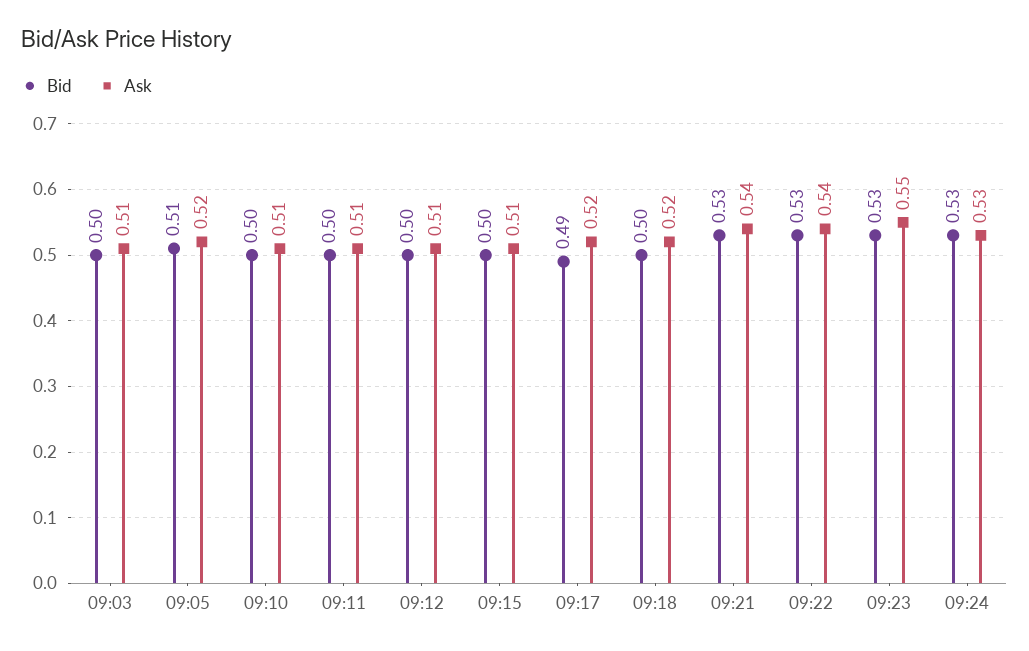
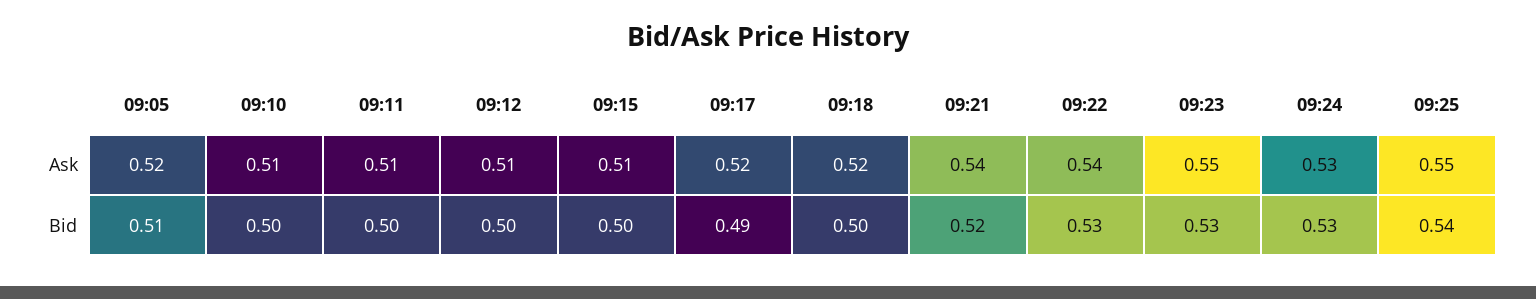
Bid, 09:03: 0.5 -> none
Ask, 09:03: 0.51 -> none
Bid, 09:21: 0.53 -> 0.52
Ask, 09:25: none -> 0.55
Bid, 09:25: none -> 0.54

